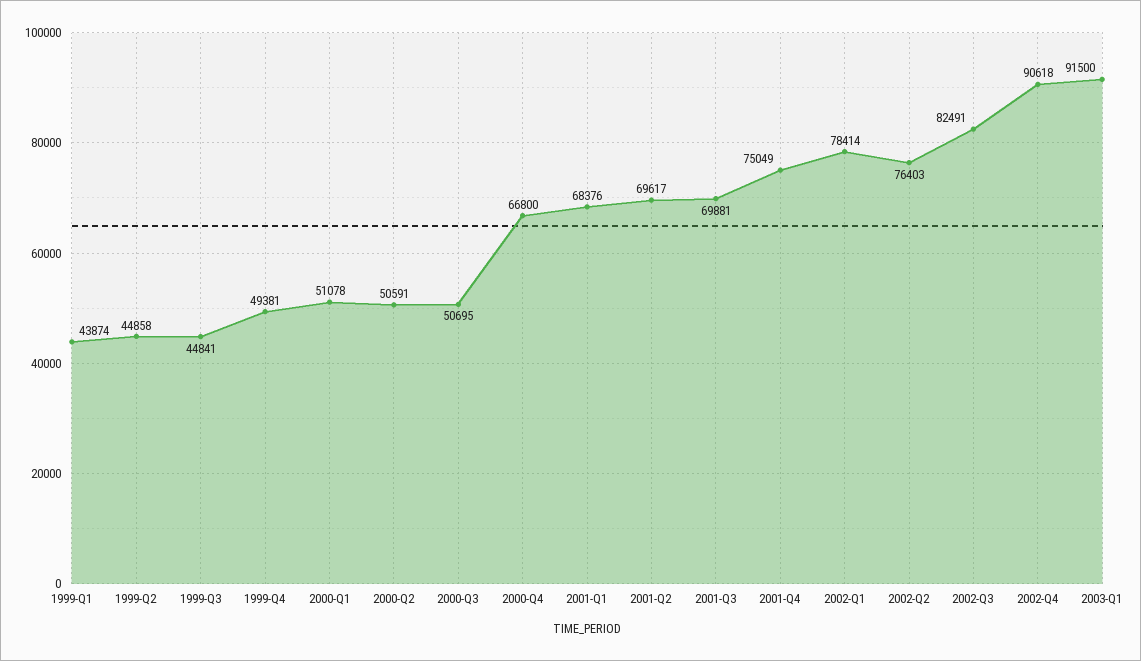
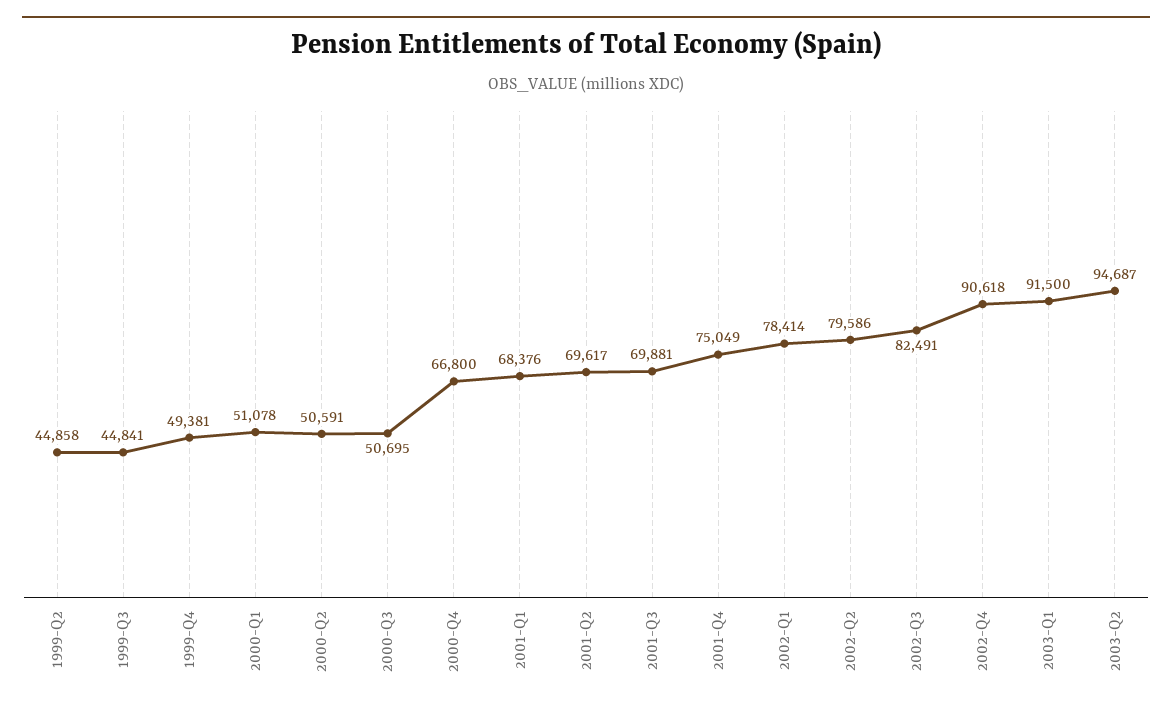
1999-Q1: 43874 -> none
2002-Q2: 76403 -> 79586
2003-Q2: none -> 94687

